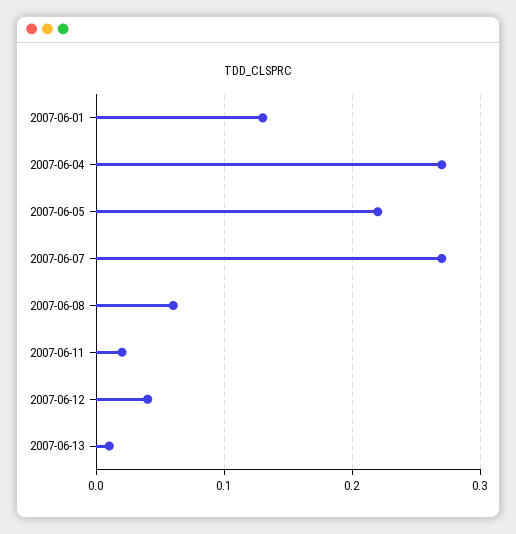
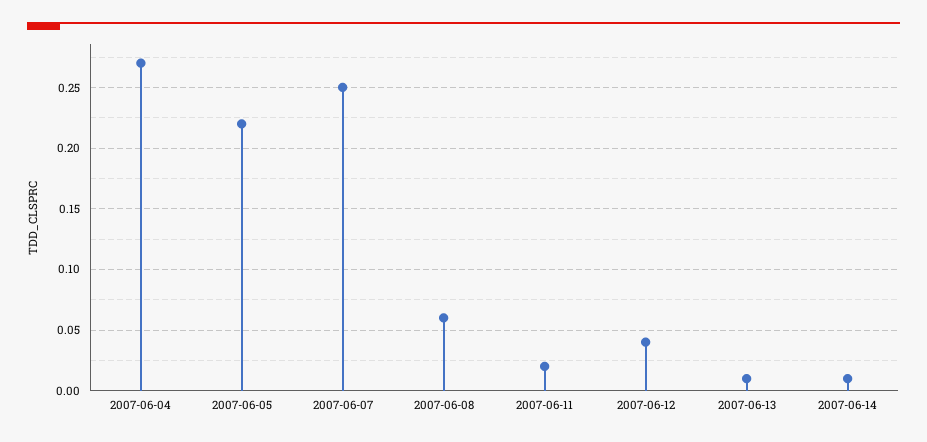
2007-06-01: 0.13 -> none
2007-06-07: 0.27 -> 0.25
2007-06-14: none -> 0.01

